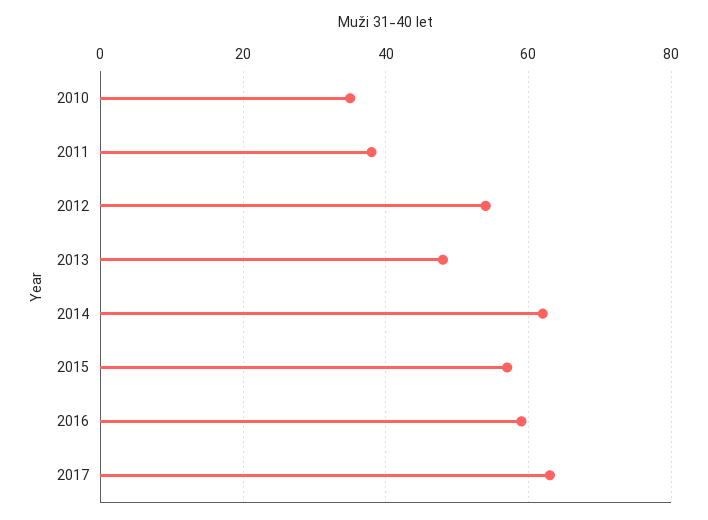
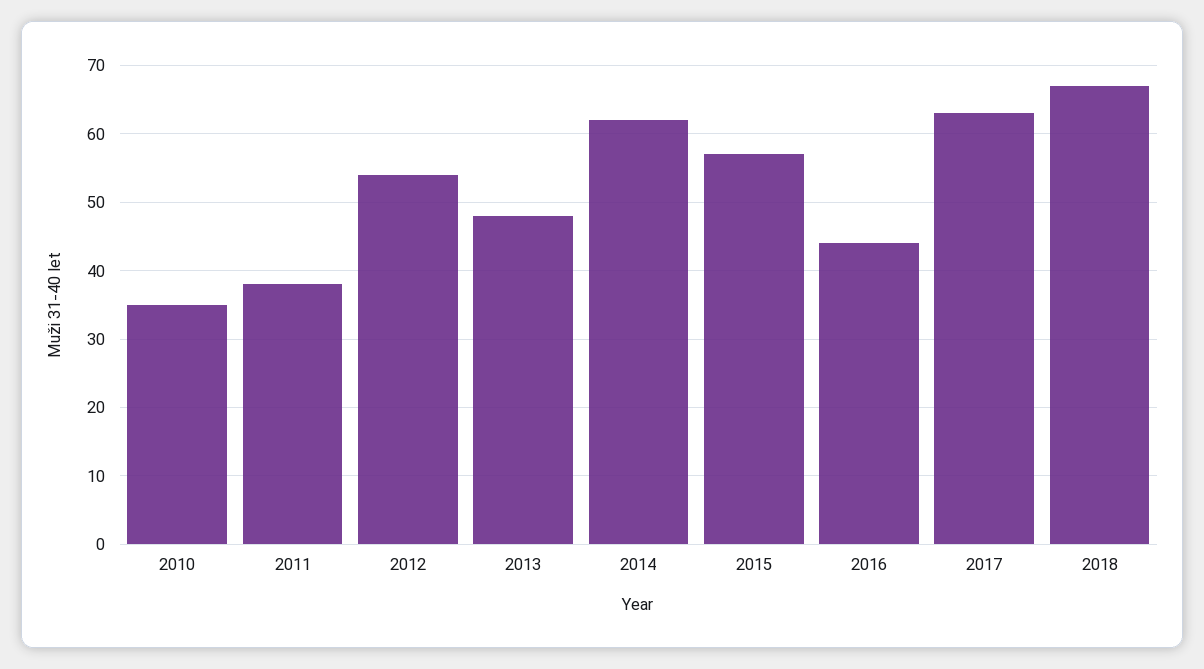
2016: 60 -> 44
2018: none -> 67

